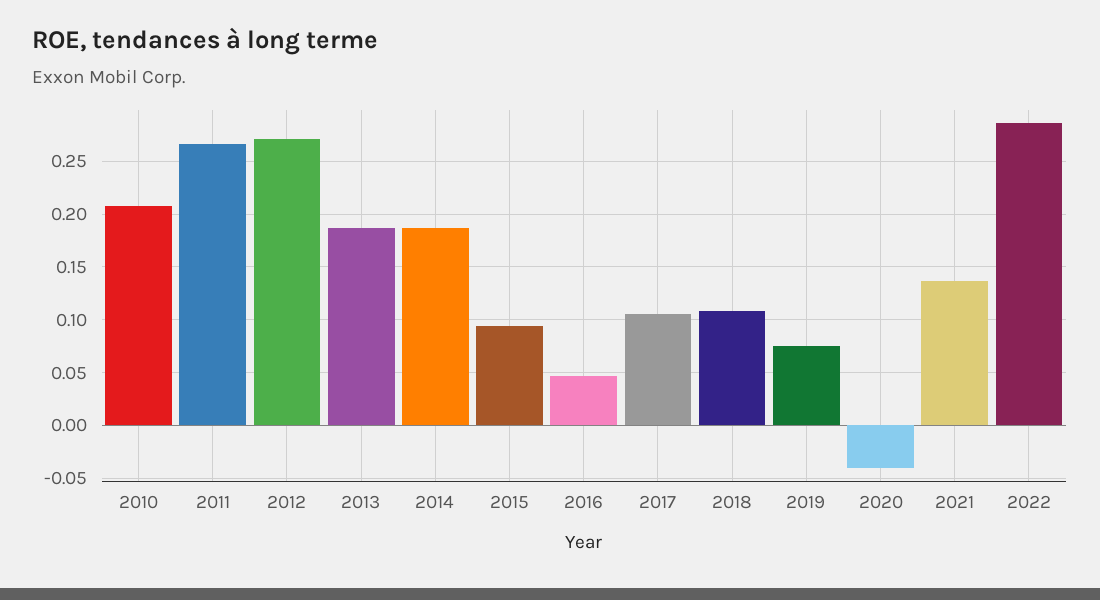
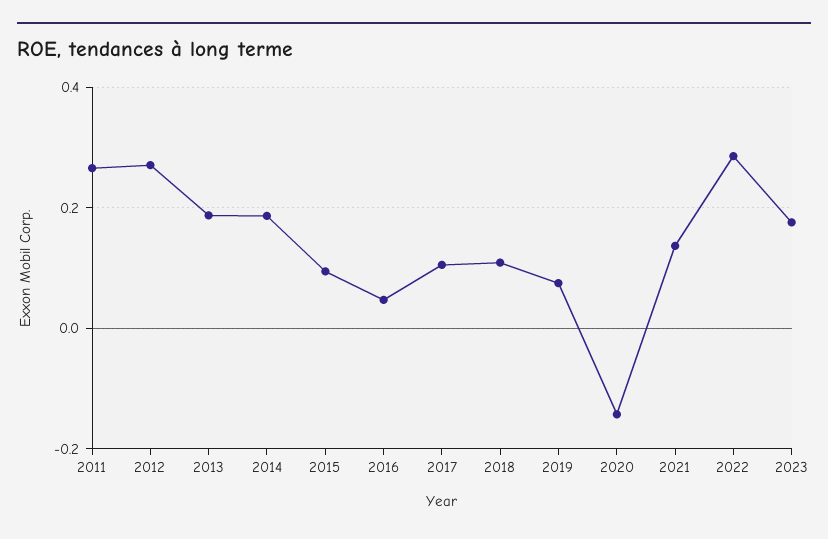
2010: 0.21 -> none
2020: -0.04 -> -0.14
2023: none -> 0.18

